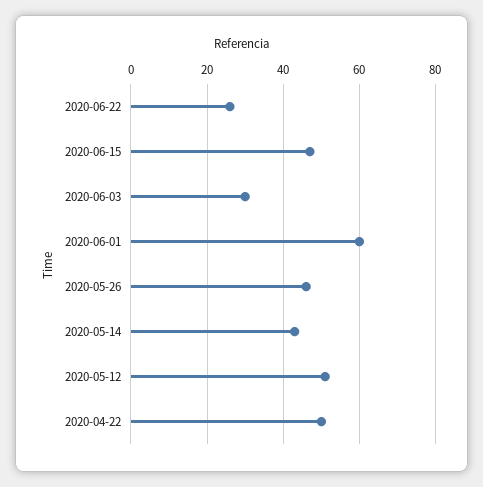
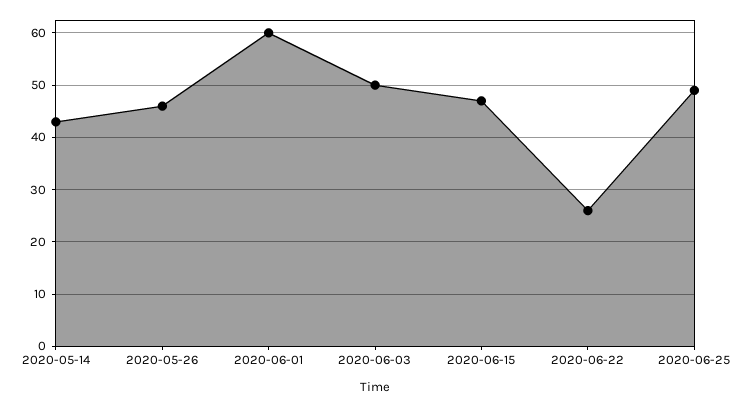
2020-06-03: 30 -> 50
2020-05-12: 50 -> none
2020-04-22: 50 -> none
2020-06-25: none -> 50

